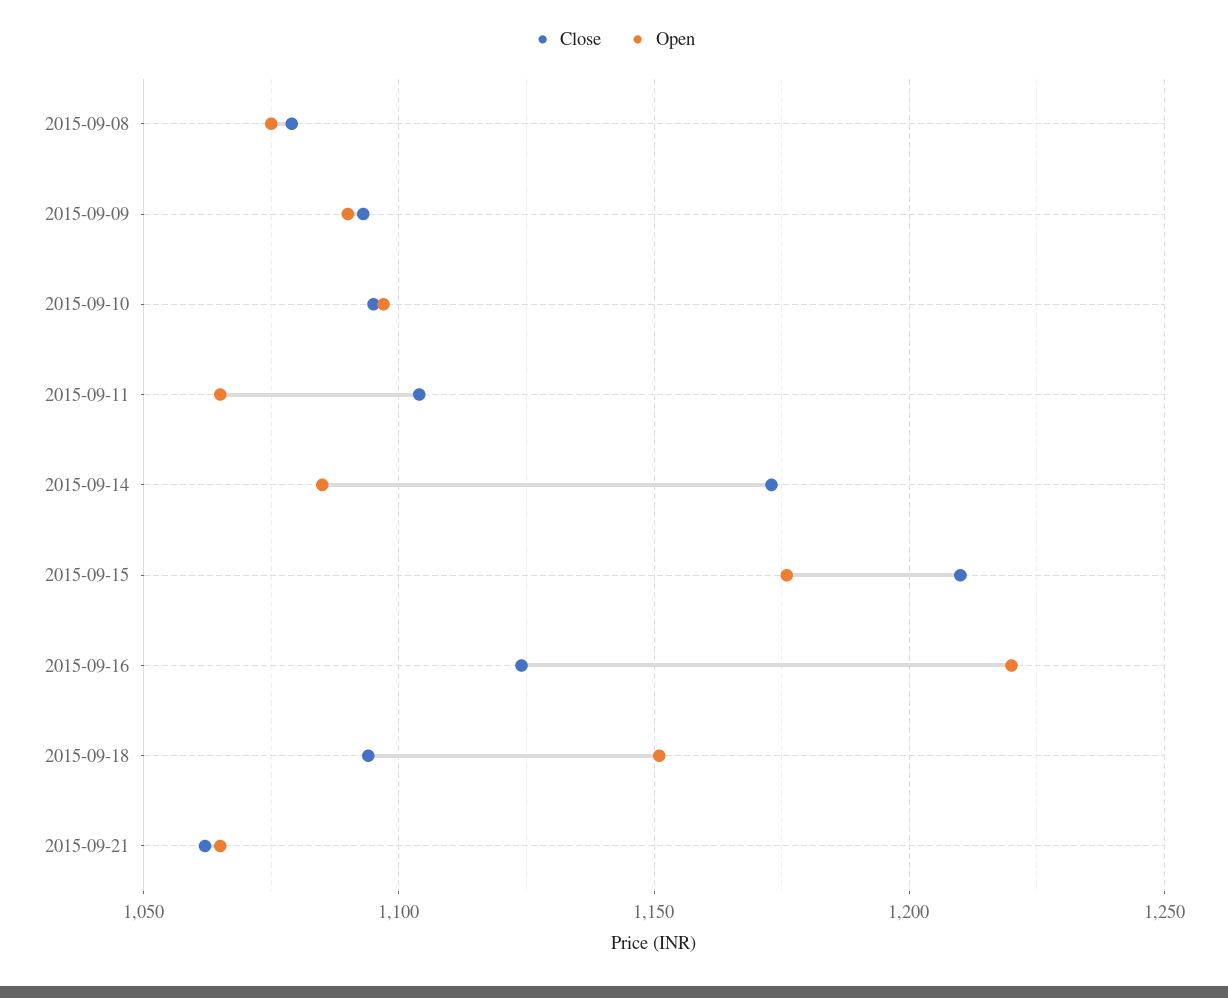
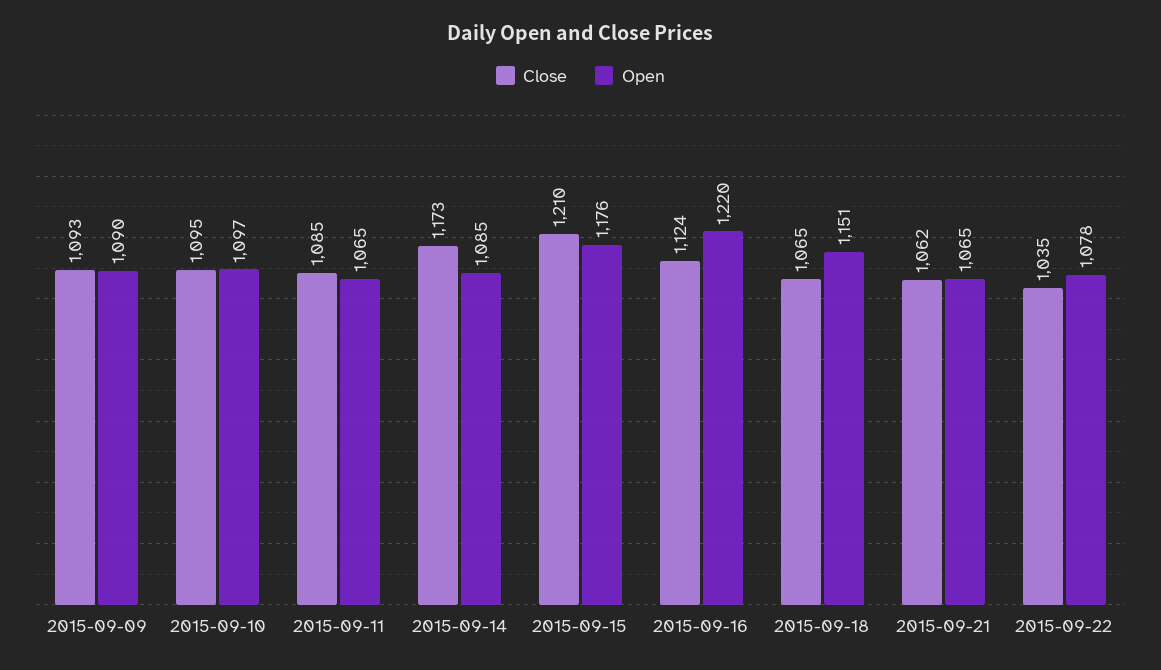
Close, 2015-09-08: 1080 -> none
Open, 2015-09-08: 1075 -> none
Close, 2015-09-11: 1105 -> 1085
Close, 2015-09-18: 1095 -> 1065
Close, 2015-09-22: none -> 1035
Open, 2015-09-22: none -> 1078

